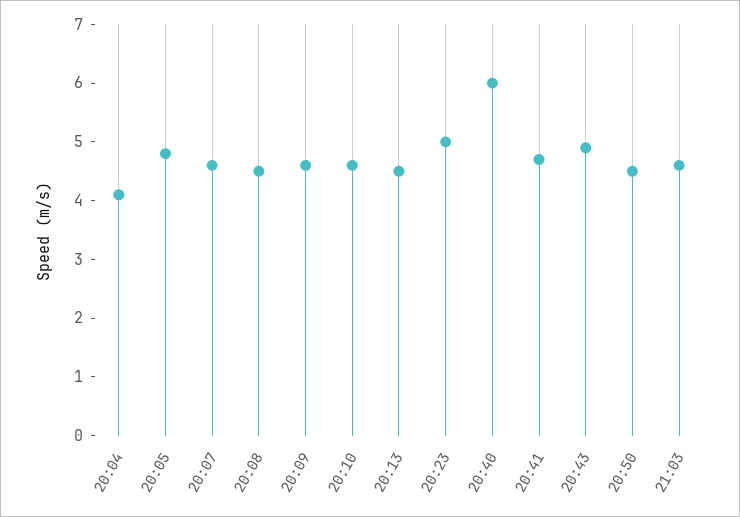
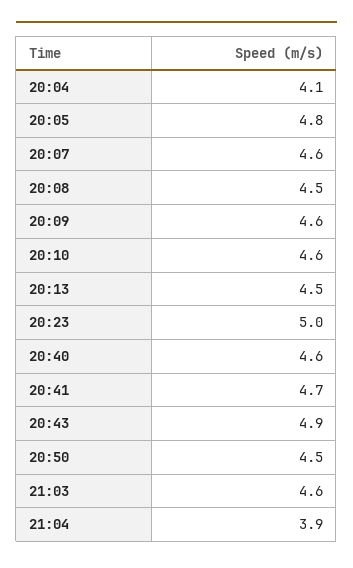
20:40: 6 -> 4.6
21:04: none -> 3.9

